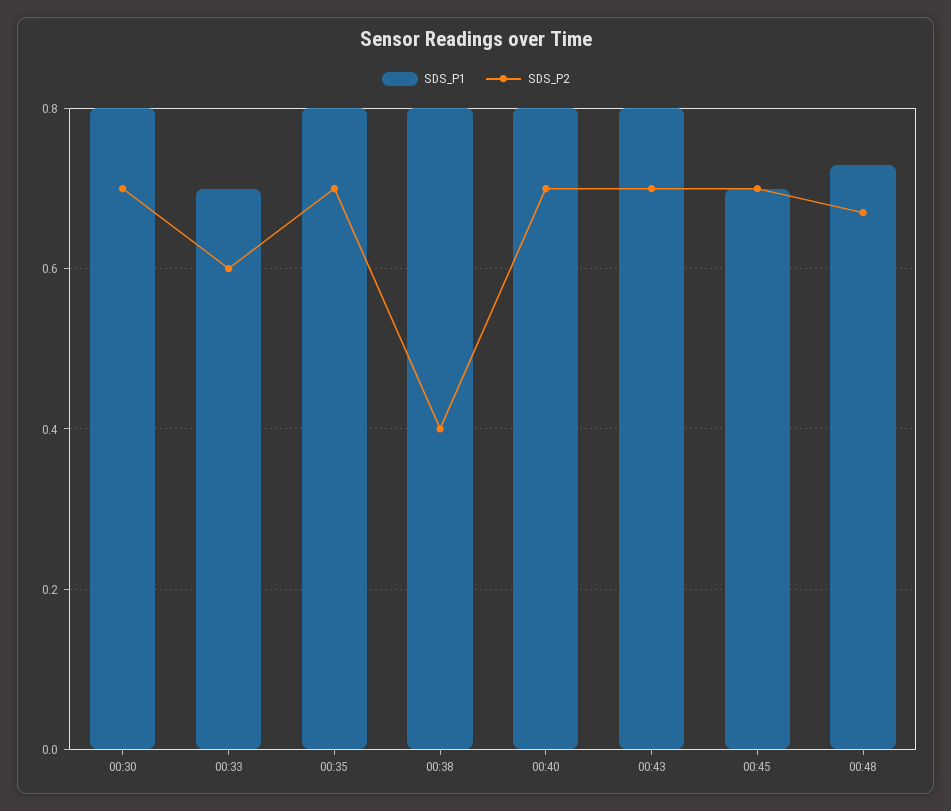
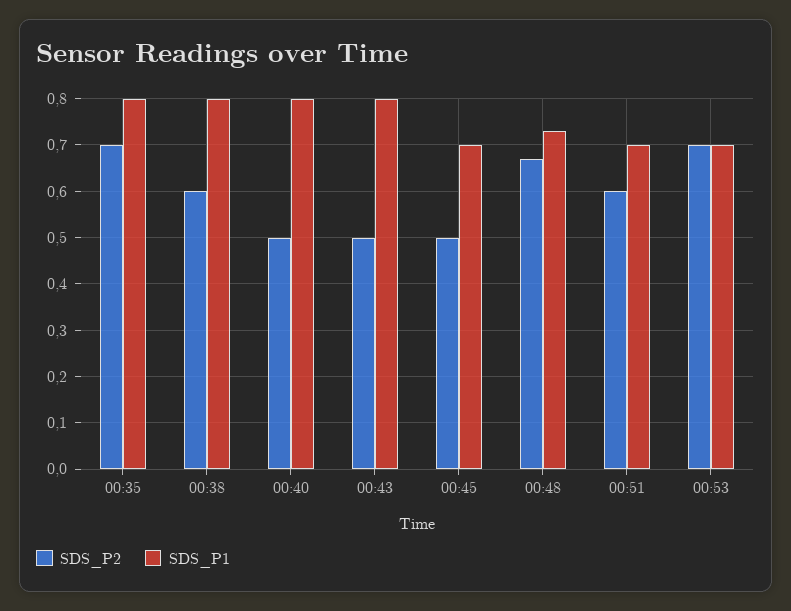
SDS_P1, 00:30: 0.8 -> none
SDS_P2, 00:30: 0.7 -> none
SDS_P1, 00:33: 0.7 -> none
SDS_P2, 00:33: 0.6 -> none
SDS_P2, 00:38: 0.4 -> 0.6
SDS_P2, 00:40: 0.7 -> 0.5
SDS_P2, 00:43: 0.7 -> 0.5
SDS_P2, 00:45: 0.7 -> 0.5
SDS_P2, 00:51: none -> 0.6
SDS_P1, 00:51: none -> 0.7
SDS_P2, 00:53: none -> 0.7
SDS_P1, 00:53: none -> 0.7

